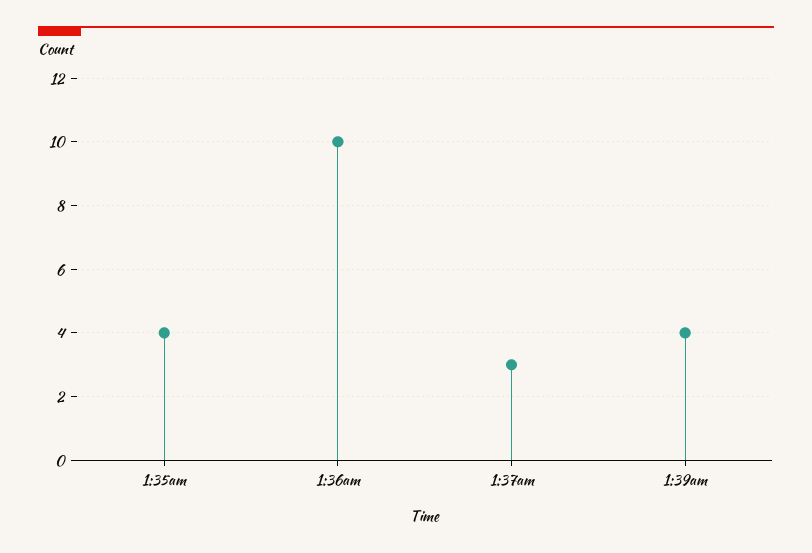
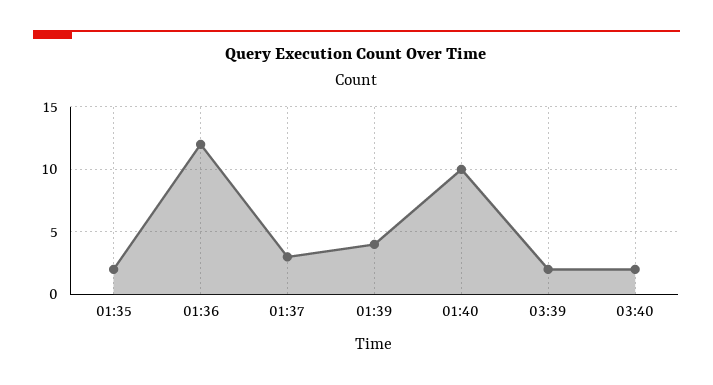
1:35am: 4 -> 2
1:36am: 10 -> 12
01:40: none -> 10
03:39: none -> 2
03:40: none -> 2

